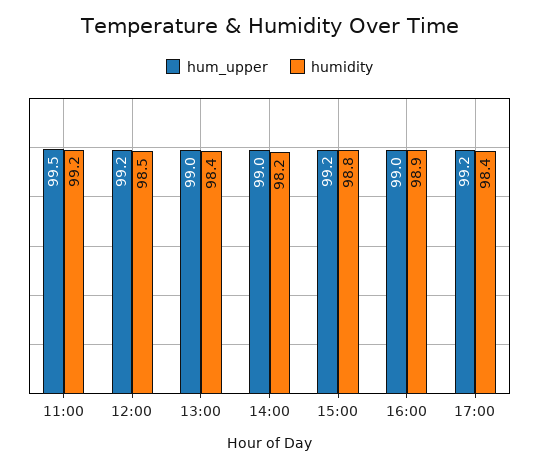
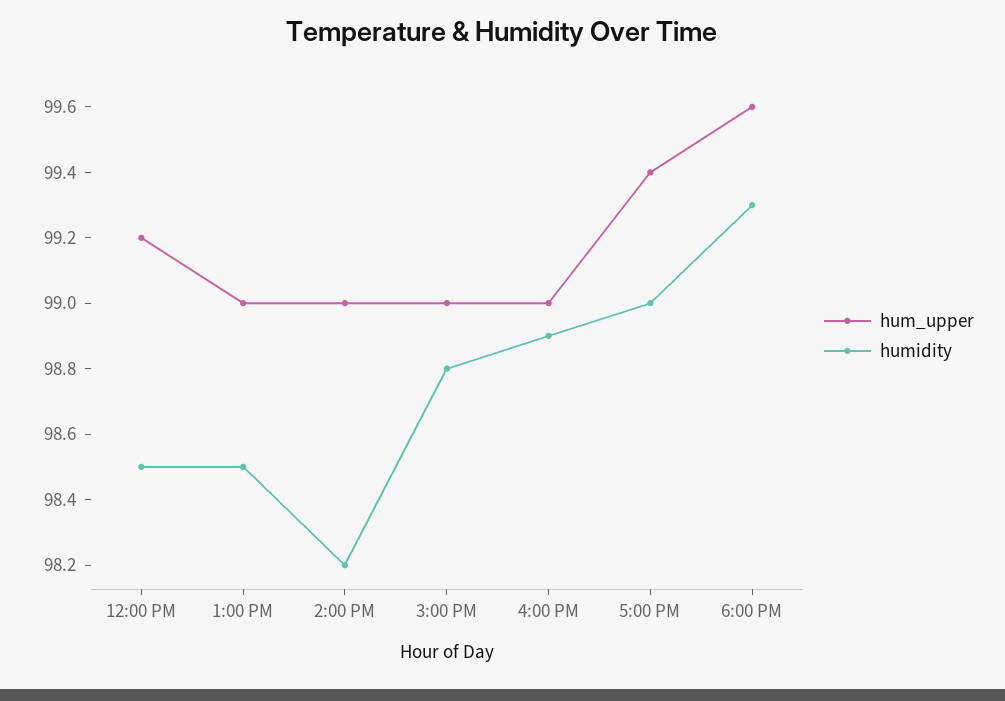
hum_upper, 11:00: 99.5 -> none
humidity, 11:00: 99.2 -> none
humidity, 13:00: 98.4 -> 98.5
hum_upper, 15:00: 99.2 -> 99
hum_upper, 17:00: 99.2 -> 99.4
humidity, 17:00: 98.4 -> 99
hum_upper, 6:00 PM: none -> 99.6
humidity, 6:00 PM: none -> 99.3

